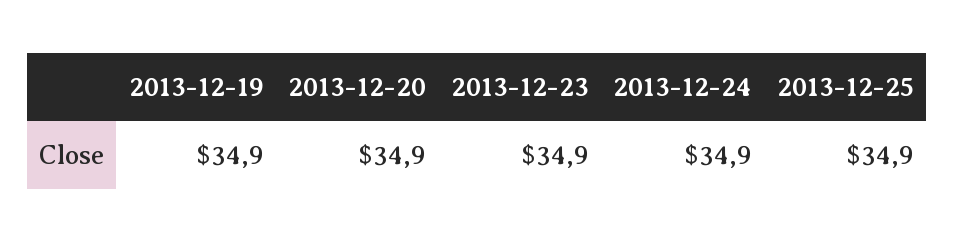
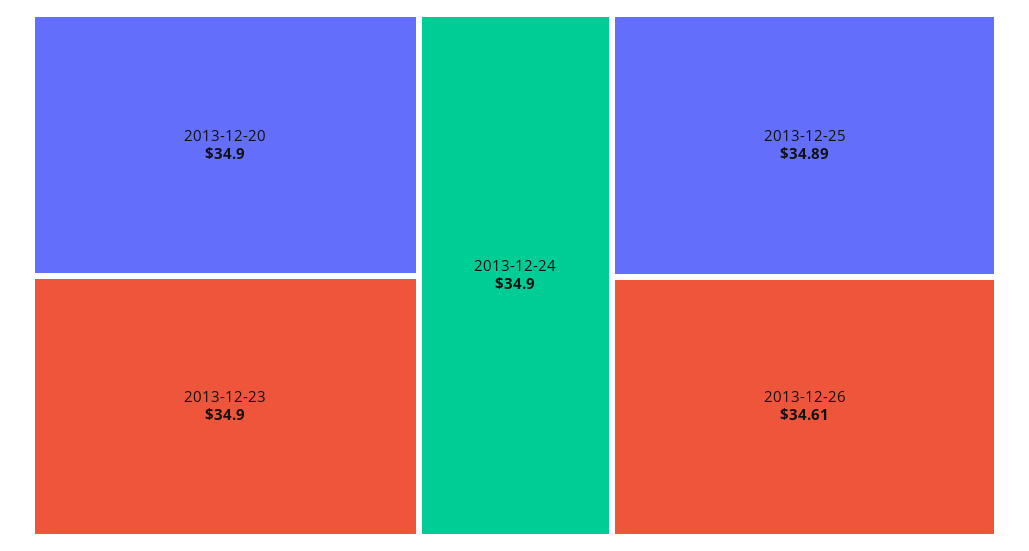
2013-12-19: 34.9 -> none
2013-12-25: 34.9 -> 34.89
2013-12-26: none -> 34.61

